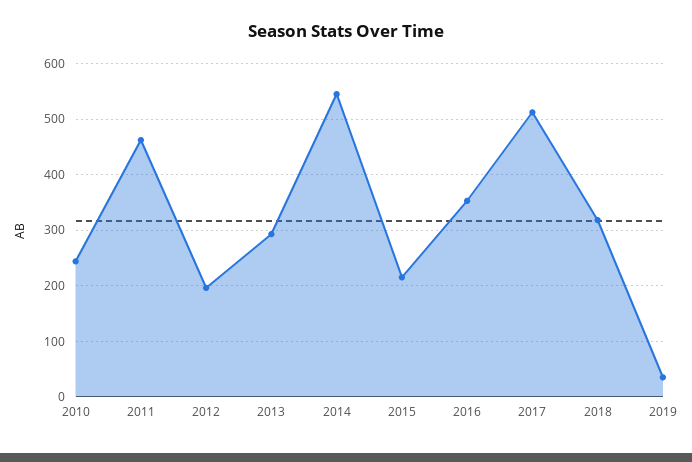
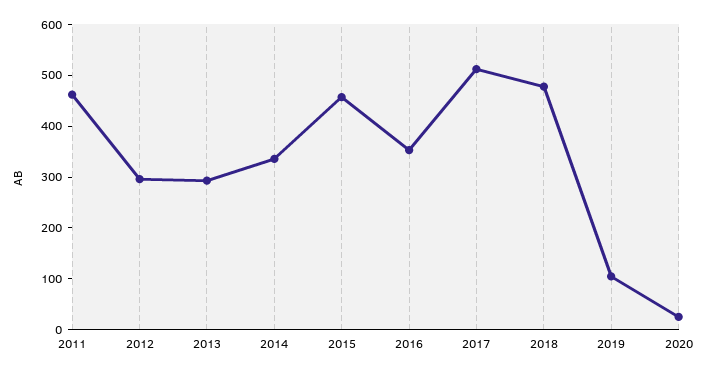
2010: 240 -> none
2012: 200 -> 300
2014: 540 -> 340
2015: 220 -> 460
2018: 320 -> 480
2019: 40 -> 100
2020: none -> 20

